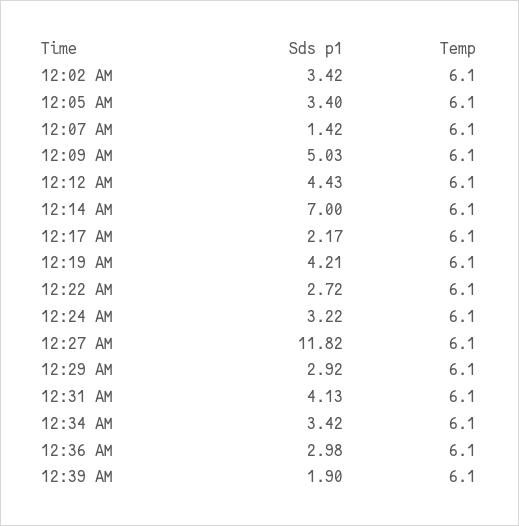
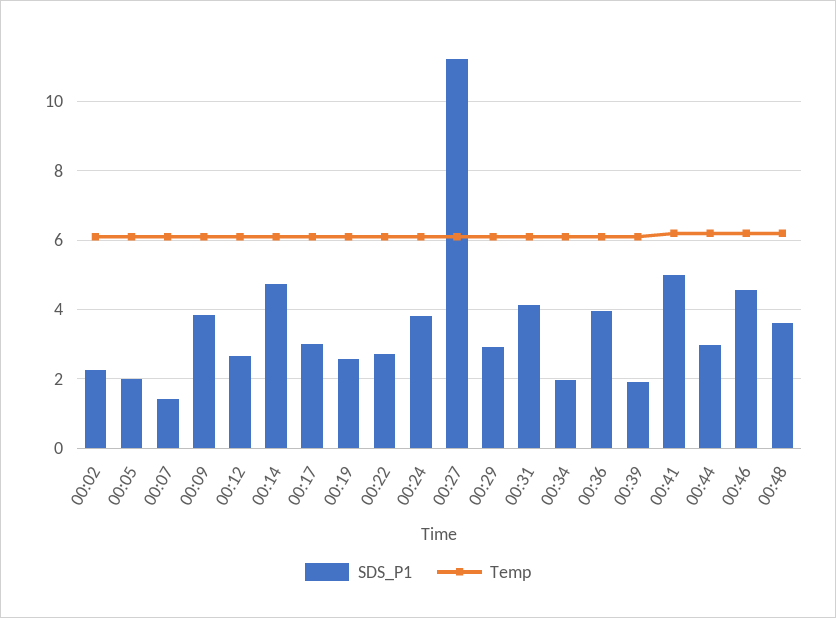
Sds p1, 12:02 AM: 3.42 -> 2.2
Sds p1, 12:05 AM: 3.4 -> 2
Sds p1, 12:09 AM: 5.03 -> 3.8
Sds p1, 12:12 AM: 4.43 -> 2.6
Sds p1, 12:14 AM: 7 -> 4.8
Sds p1, 12:17 AM: 2.17 -> 3
Sds p1, 12:19 AM: 4.21 -> 2.6
Sds p1, 12:24 AM: 3.22 -> 3.8
Sds p1, 12:27 AM: 11.82 -> 11.2
Sds p1, 12:34 AM: 3.42 -> 2
Sds p1, 12:36 AM: 2.98 -> 4
Sds p1, 00:41: none -> 5
Temp, 00:41: none -> 6.2
Sds p1, 00:44: none -> 3
Temp, 00:44: none -> 6.2
Sds p1, 00:46: none -> 4.6
Temp, 00:46: none -> 6.2
Sds p1, 00:48: none -> 3.6
Temp, 00:48: none -> 6.2

